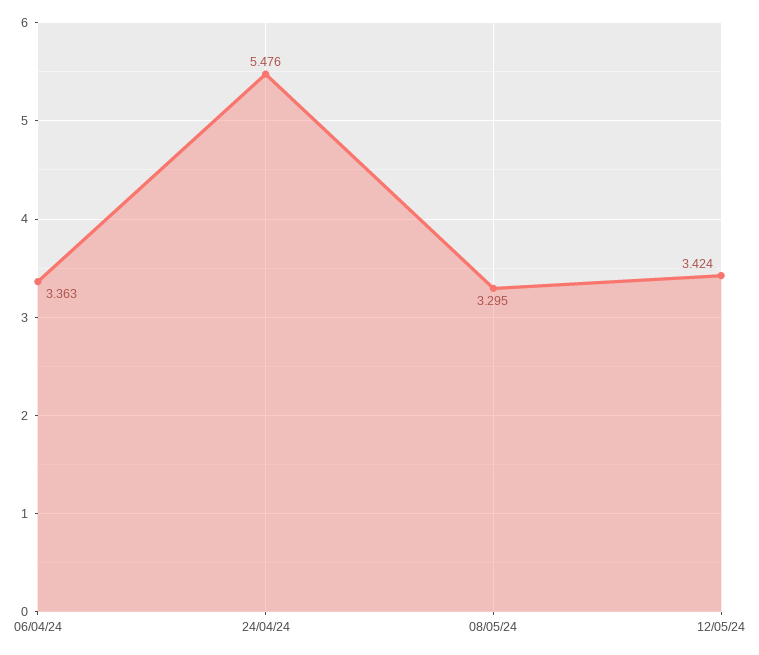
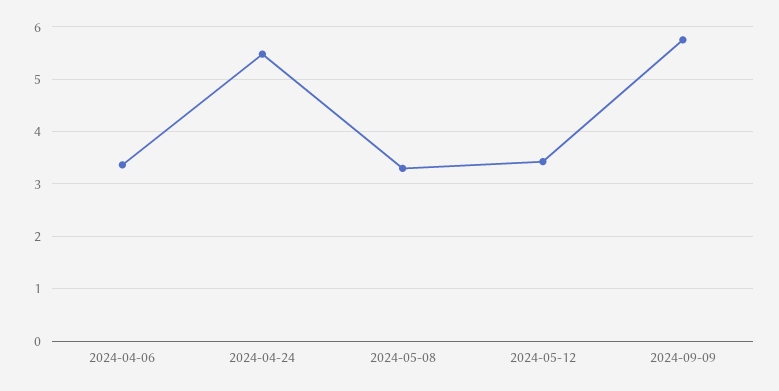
2024-09-09: none -> 5.8

